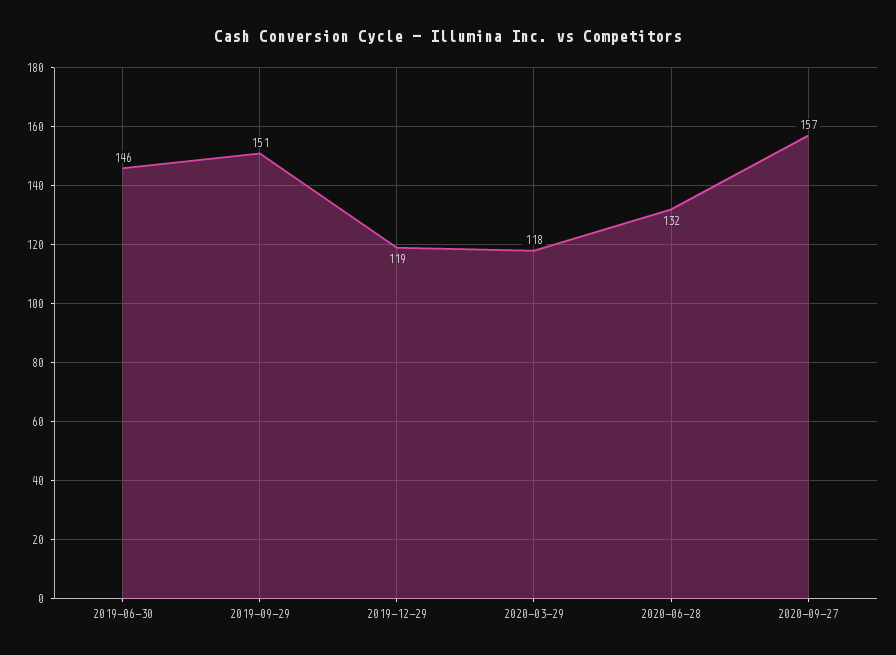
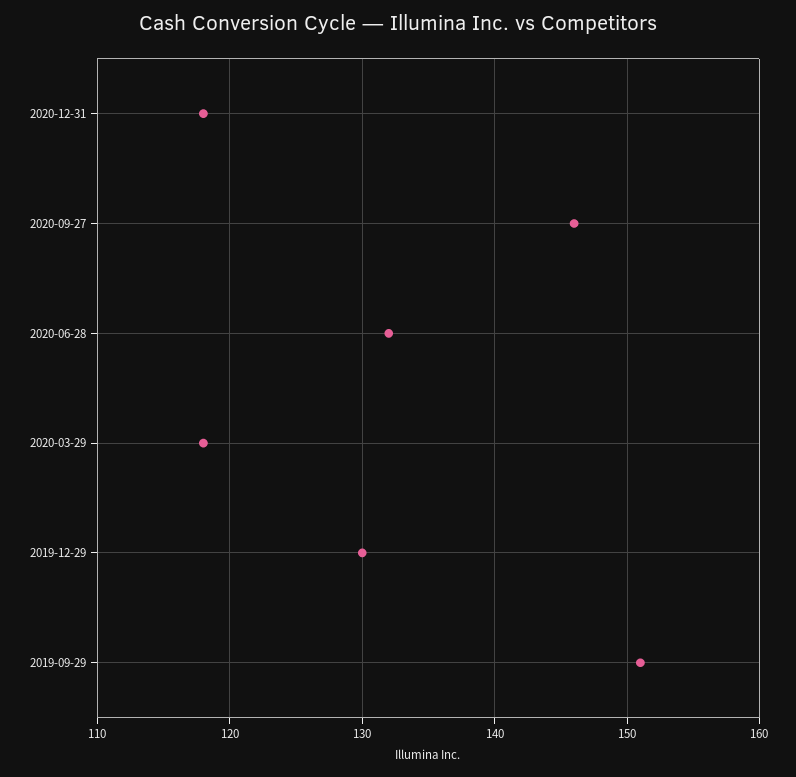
2019-06-30: 146 -> none
2019-12-29: 119 -> 130
2020-09-27: 157 -> 146
2020-12-31: none -> 118

